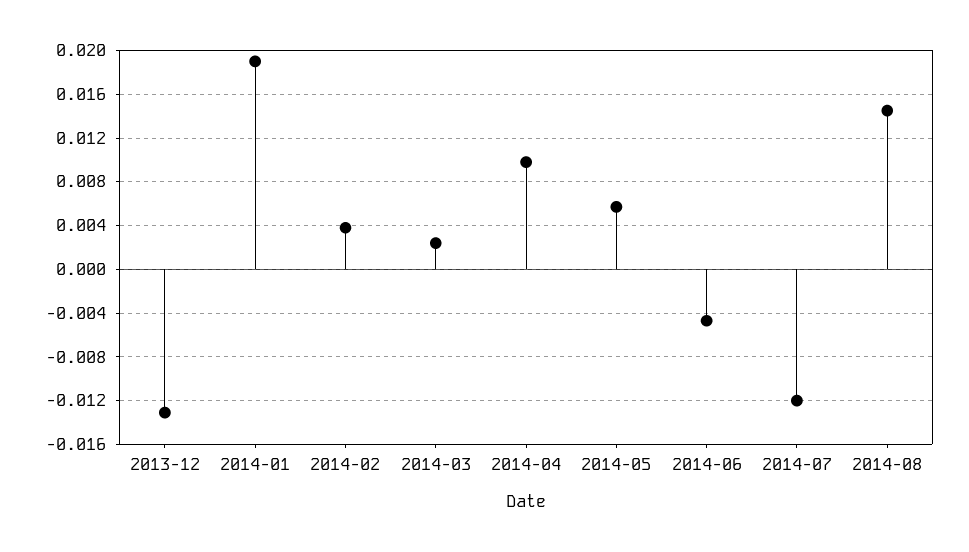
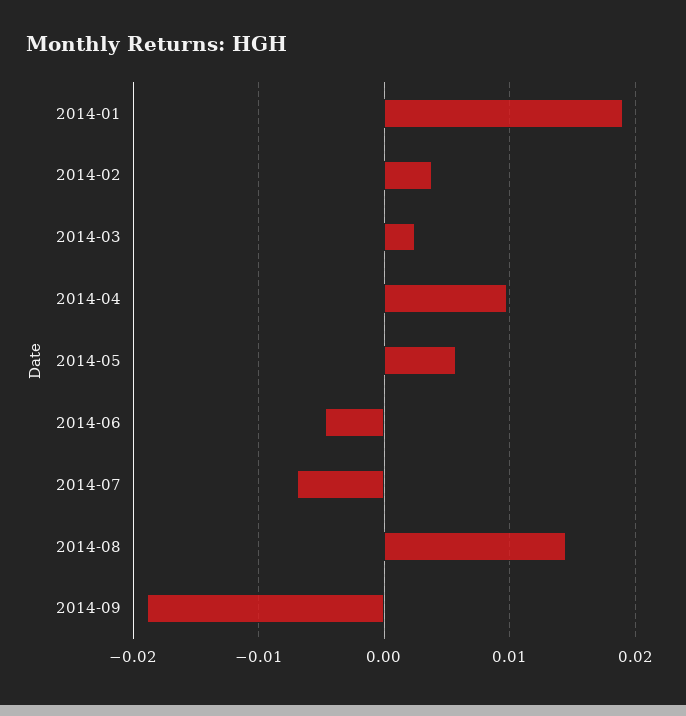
2013-12: -0.013 -> none
2014-07: -0.012 -> -0.007
2014-09: none -> -0.019

